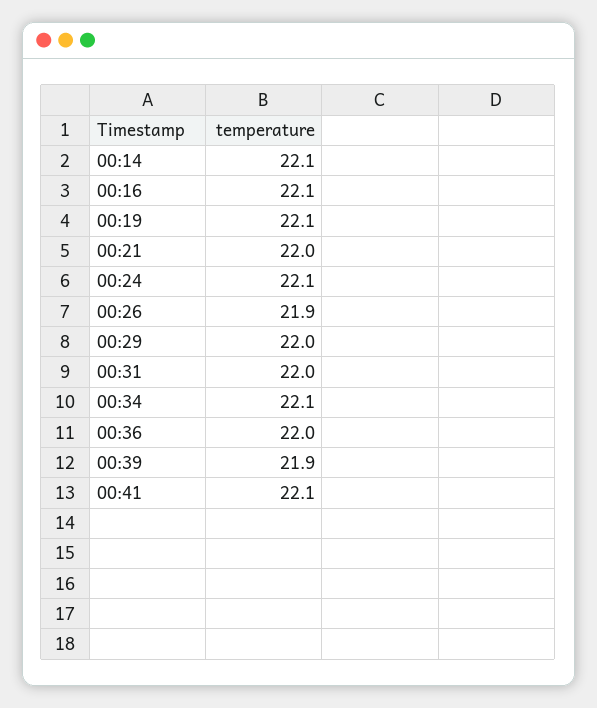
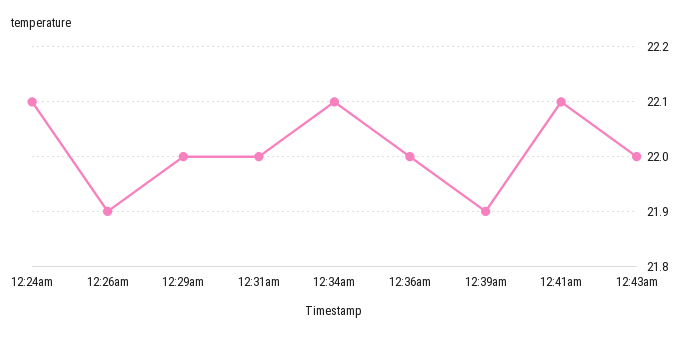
00:14: 22.1 -> none
00:16: 22.1 -> none
00:19: 22.1 -> none
00:21: 22 -> none
12:43am: none -> 22

